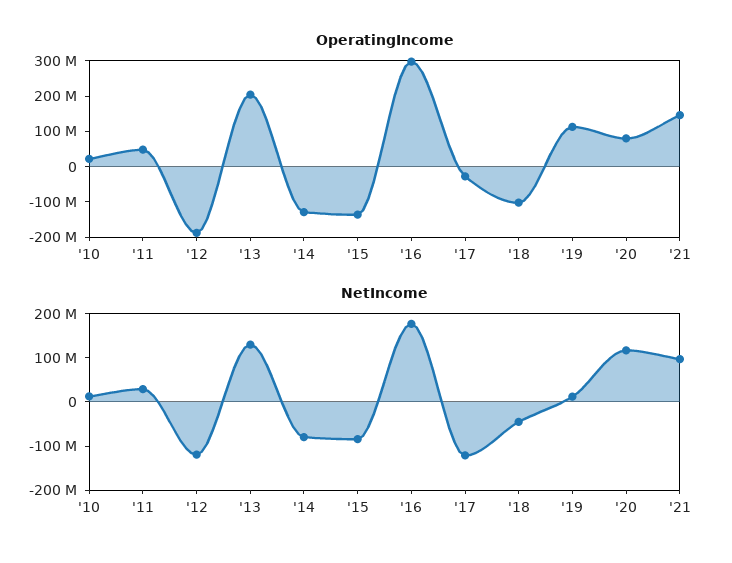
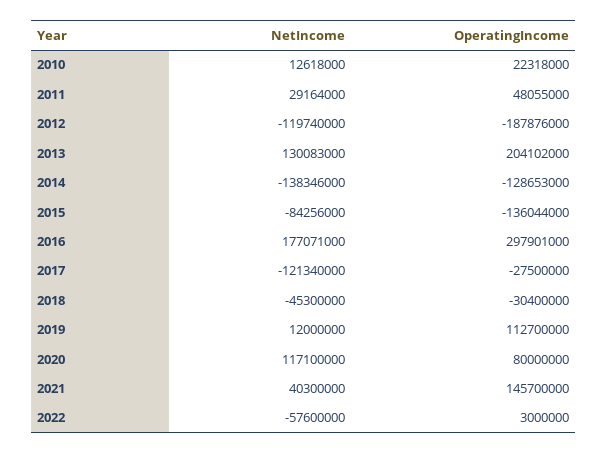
OperatingIncome, '18: -100000000 -> -30400000
NetIncome, '14: -80000000 -> -138346000
NetIncome, '21: 100000000 -> 40300000
NetIncome, 2022: none -> -57600000
OperatingIncome, 2022: none -> 3000000

